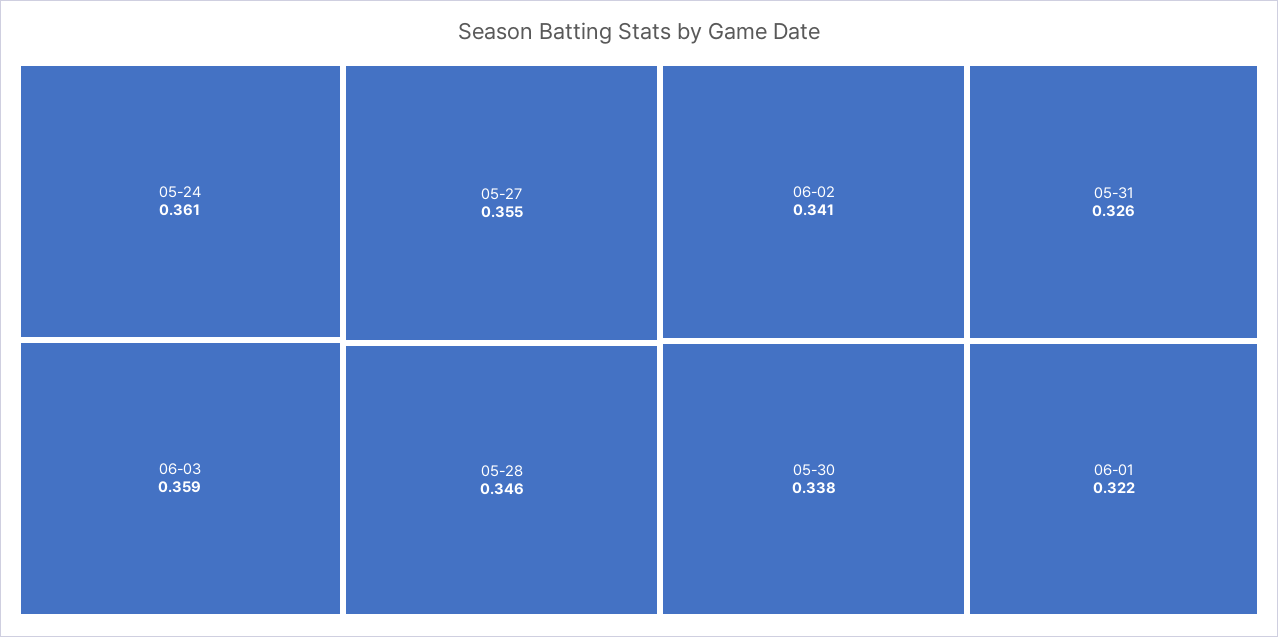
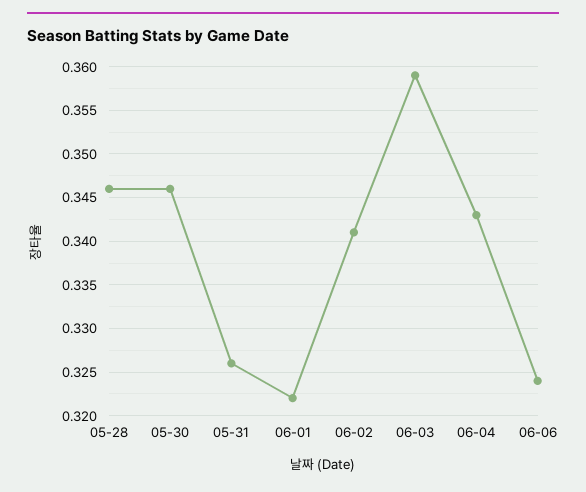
05-24: 0.361 -> none
05-27: 0.355 -> none
05-30: 0.338 -> 0.346
06-04: none -> 0.343
06-06: none -> 0.324

